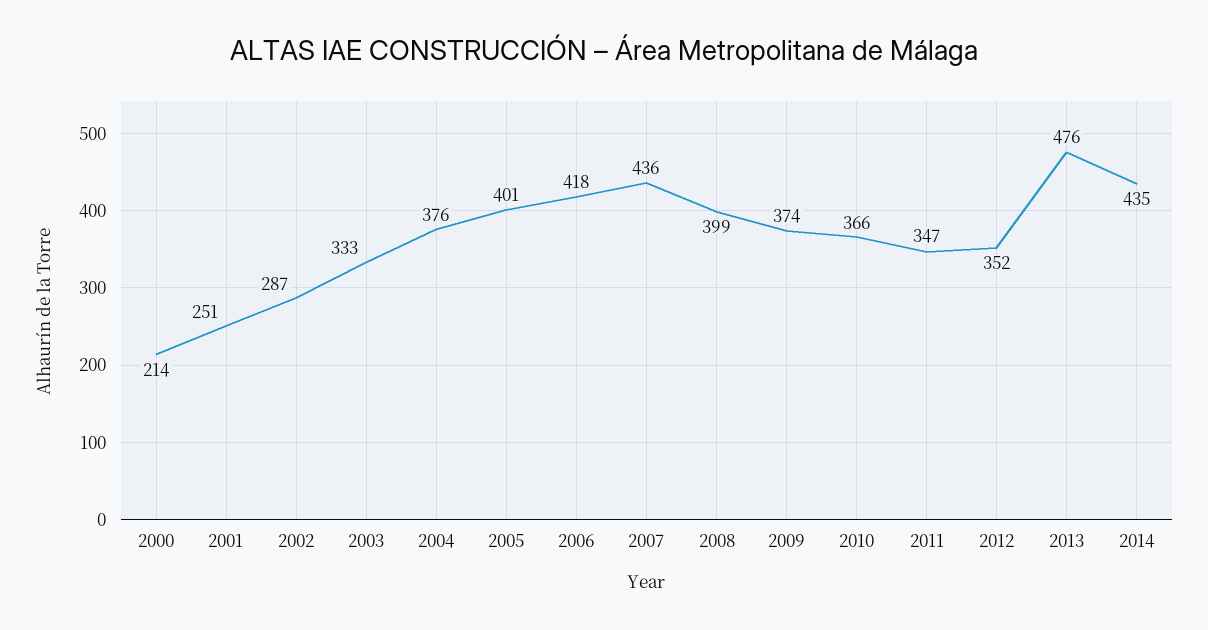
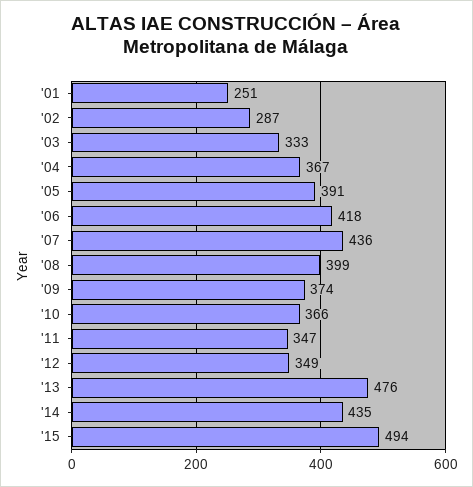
2000: 214 -> none
2004: 376 -> 367
2005: 401 -> 391
2012: 352 -> 349
'15: none -> 494

